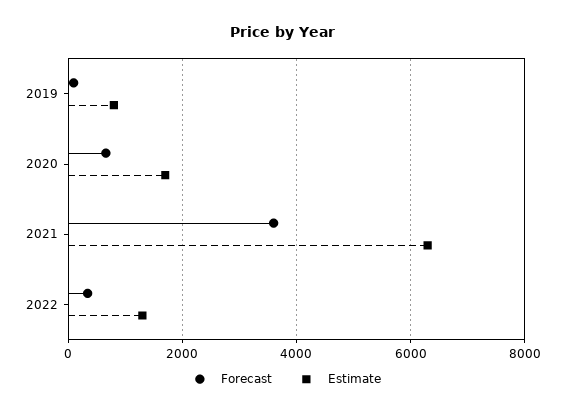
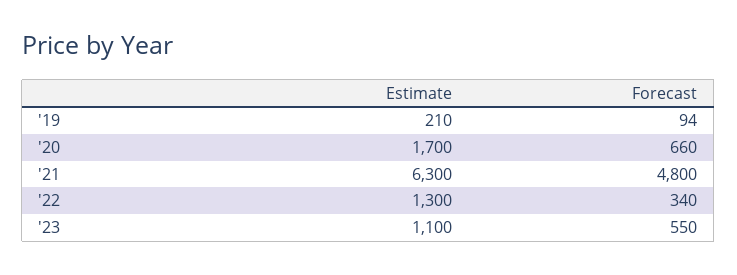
Estimate, 2019: 800 -> 210
Forecast, 2021: 3600 -> 4800
Estimate, '23: none -> 1100
Forecast, '23: none -> 550

